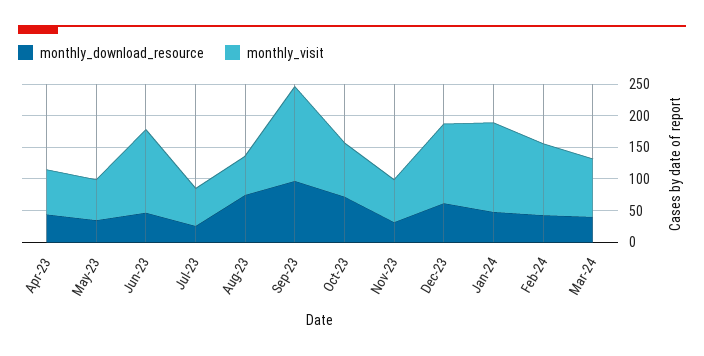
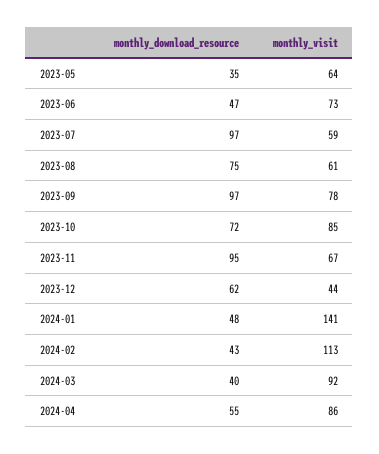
monthly_download_resource, Apr-23: 50 -> none
monthly_visit, Apr-23: 75 -> none
monthly_visit, Jun-23: 125 -> 73
monthly_download_resource, Jul-23: 25 -> 97
monthly_visit, Sep-23: 150 -> 78
monthly_download_resource, Nov-23: 25 -> 95
monthly_visit, Dec-23: 125 -> 44
monthly_download_resource, 2024-04: none -> 55
monthly_visit, 2024-04: none -> 86

